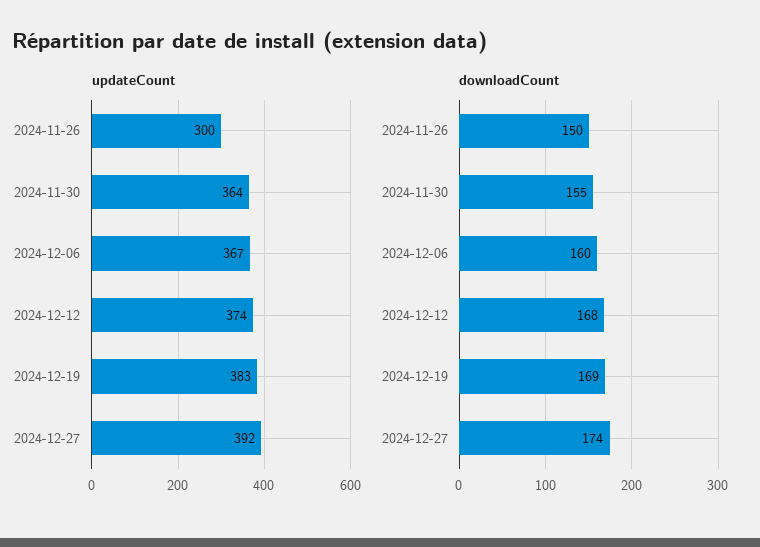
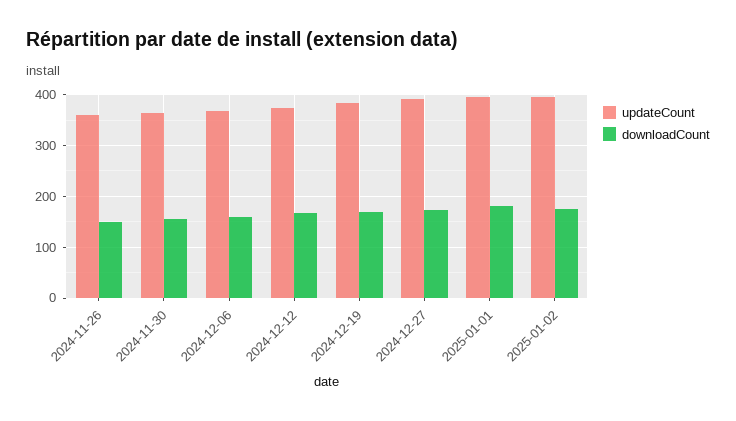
updateCount, 2024-11-26: 300 -> 360
updateCount, 2025-01-01: none -> 400
downloadCount, 2025-01-01: none -> 180
updateCount, 2025-01-02: none -> 400
downloadCount, 2025-01-02: none -> 180

